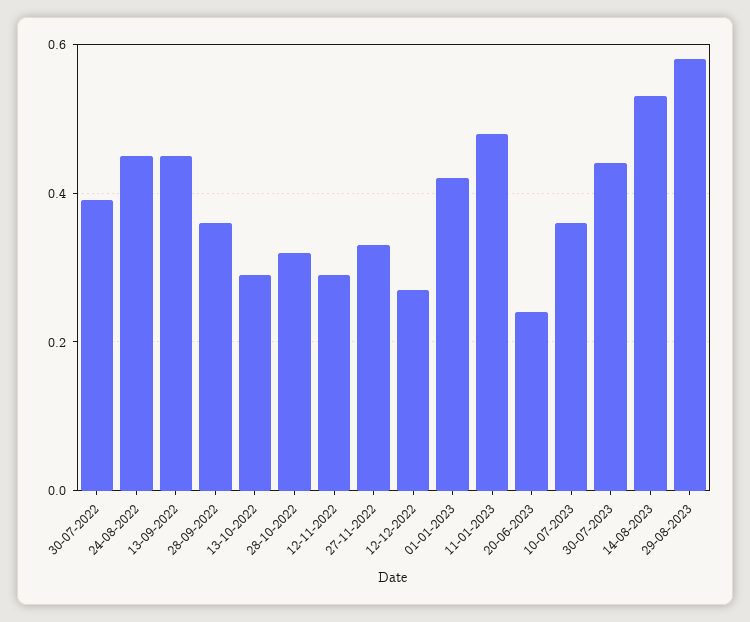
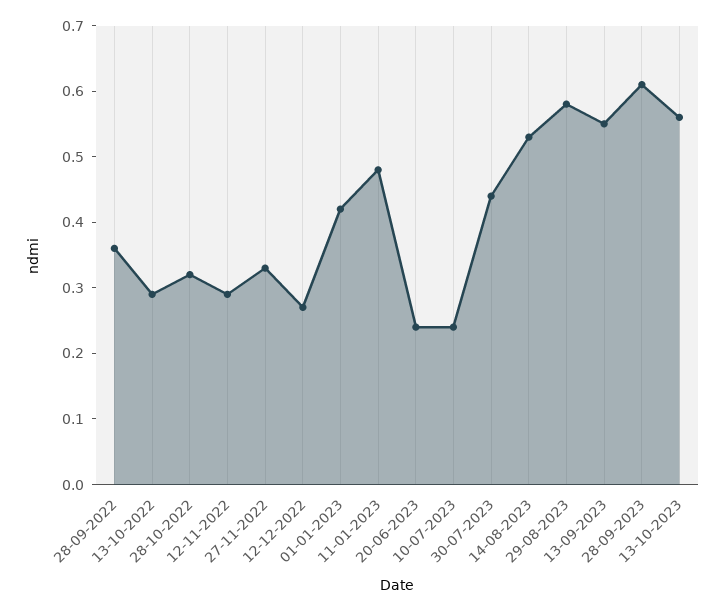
30-07-2022: 0.4 -> none
24-08-2022: 0.45 -> none
13-09-2022: 0.45 -> none
10-07-2023: 0.35 -> 0.25
13-09-2023: none -> 0.55
28-09-2023: none -> 0.6
13-10-2023: none -> 0.55

